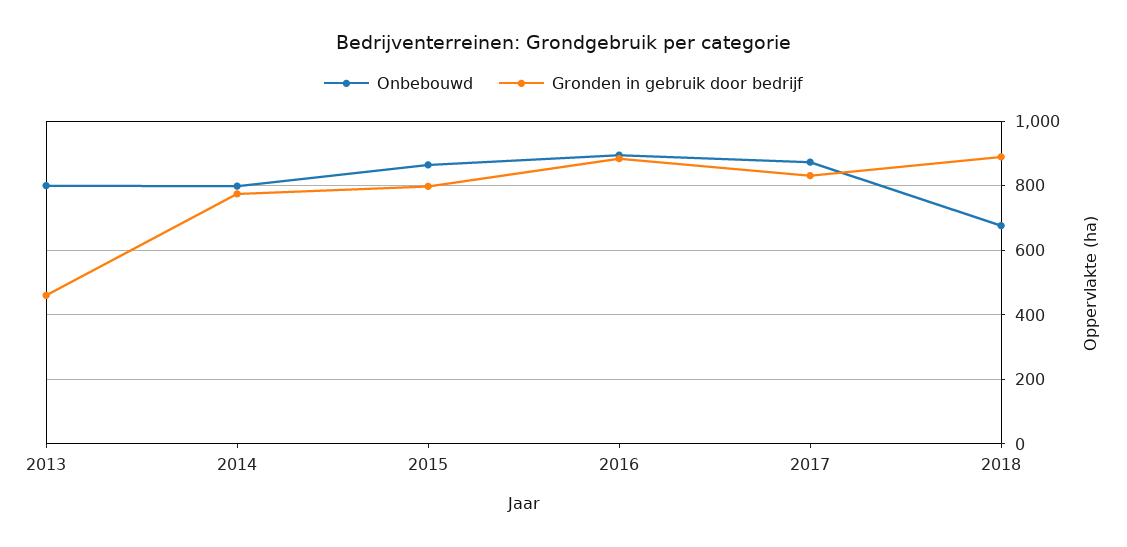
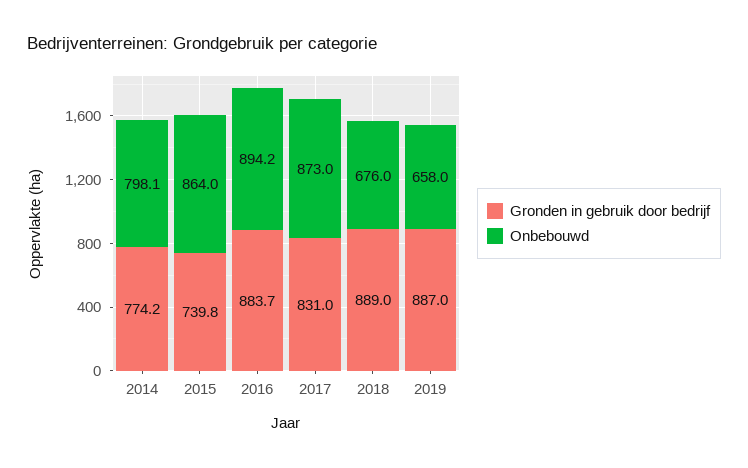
Onbebouwd, 2013: 800 -> none
Gronden in gebruik door bedrijf, 2013: 460 -> none
Gronden in gebruik door bedrijf, 2015: 800 -> 739.8
Gronden in gebruik door bedrijf, 2019: none -> 887
Onbebouwd, 2019: none -> 658

